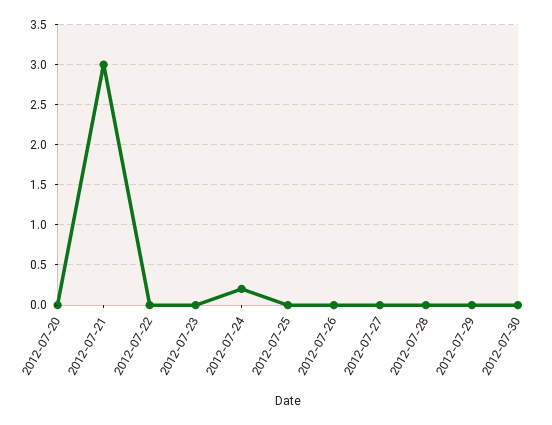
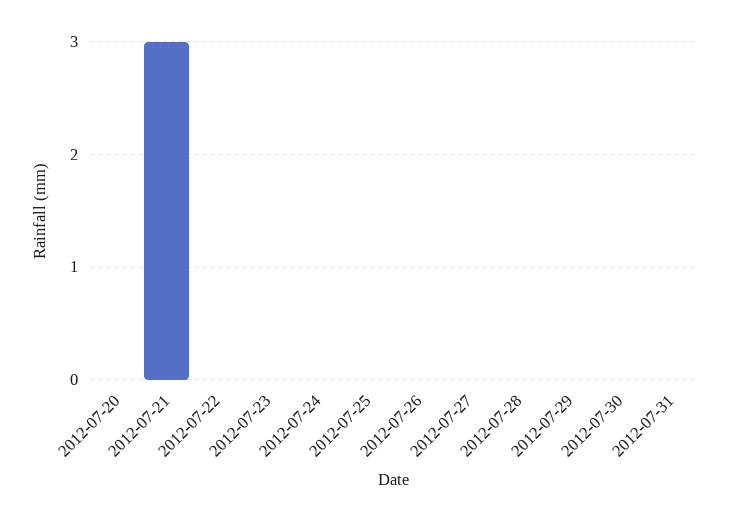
2012-07-24: 0.2 -> 0
2012-07-31: none -> 0

